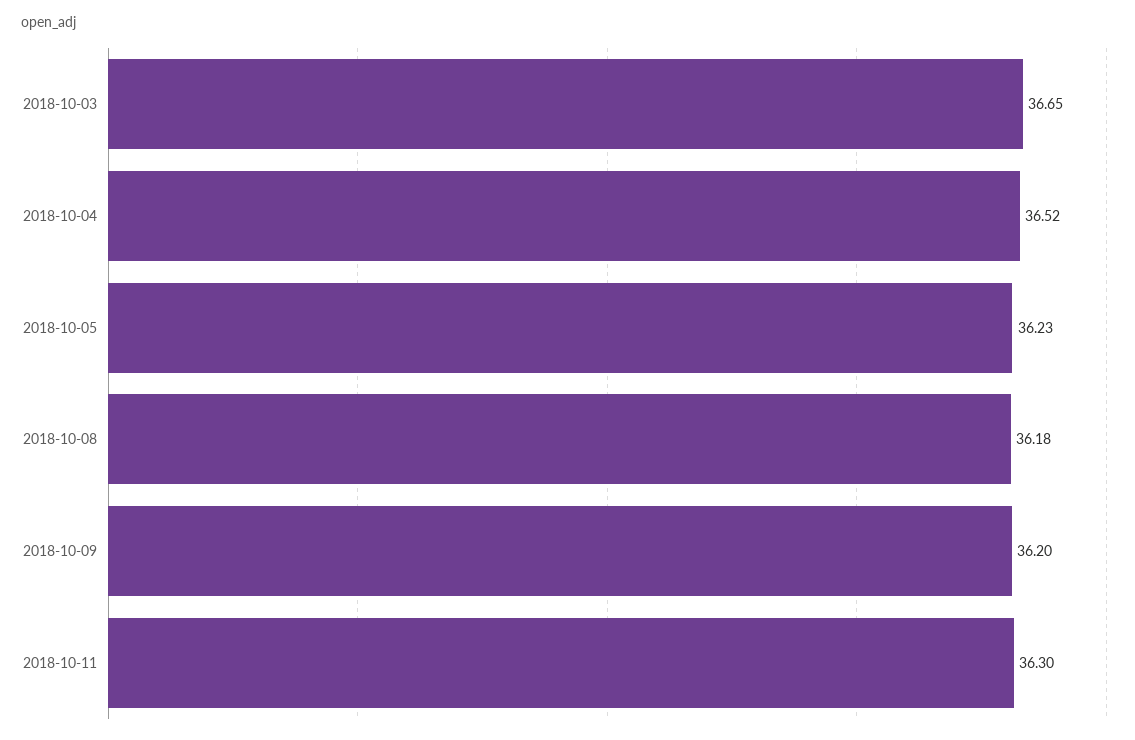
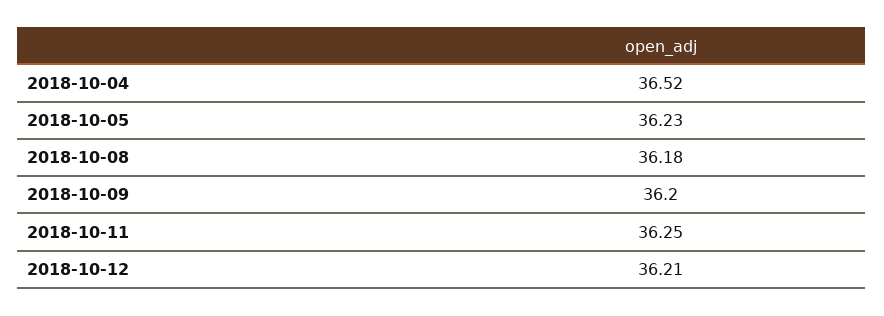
2018-10-03: 36.65 -> none
2018-10-11: 36.3 -> 36.25
2018-10-12: none -> 36.21

